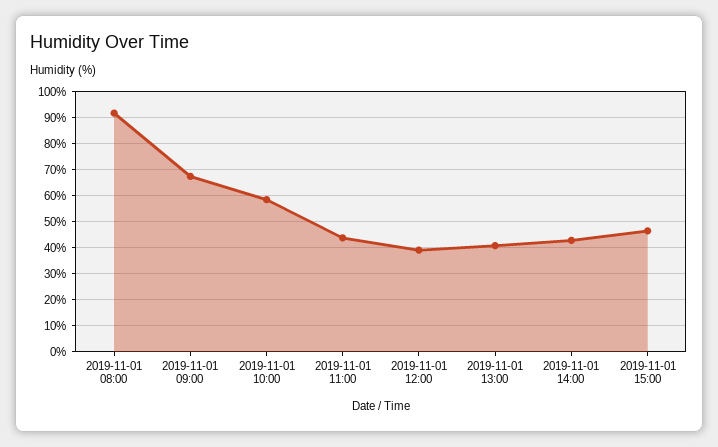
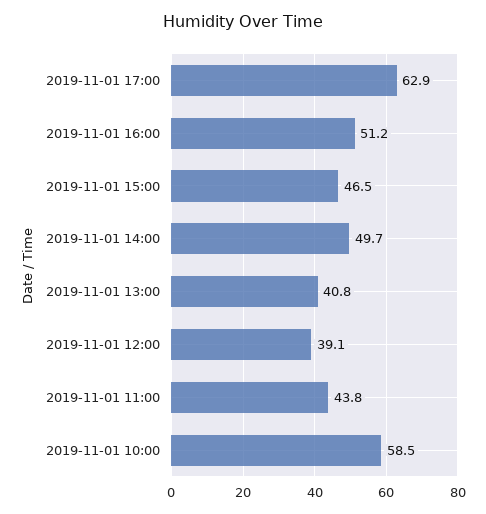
2019-11-01 08:00: 92.5 -> none
2019-11-01 09:00: 67.5 -> none
2019-11-01 14:00: 42.5 -> 49.7
2019-11-01 17:00: none -> 62.9
2019-11-01 16:00: none -> 51.2

